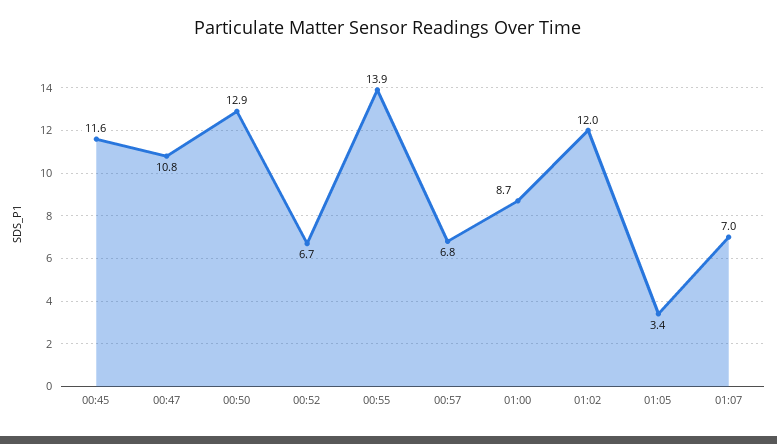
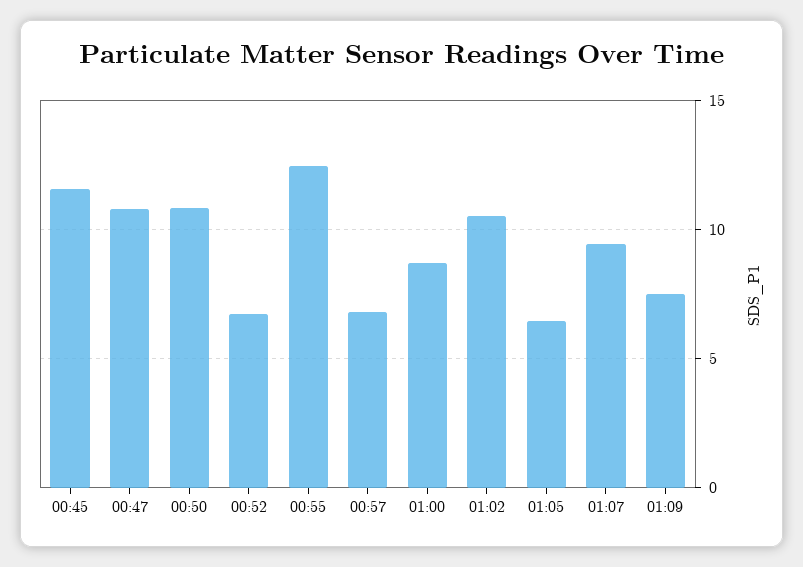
00:50: 12.9 -> 11
00:55: 13.9 -> 12.5
01:02: 12 -> 10.5
01:05: 3.4 -> 6.5
01:07: 7 -> 9.5
01:09: none -> 7.5

